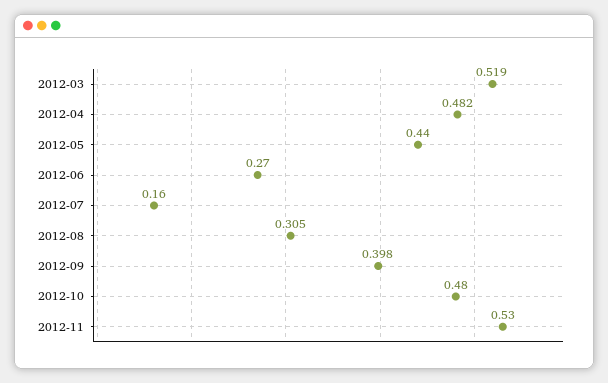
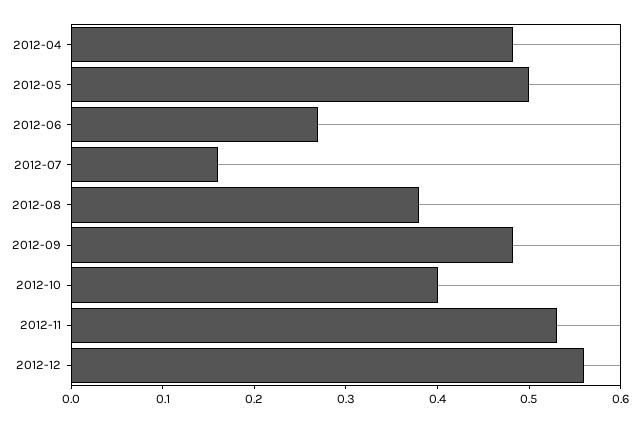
2012-03: 0.519 -> none
2012-05: 0.44 -> 0.5
2012-08: 0.305 -> 0.38
2012-09: 0.398 -> 0.48
2012-10: 0.48 -> 0.4
2012-12: none -> 0.56

